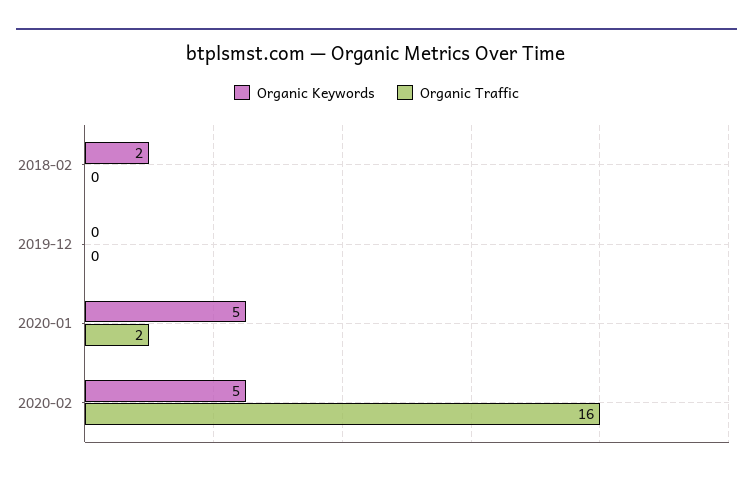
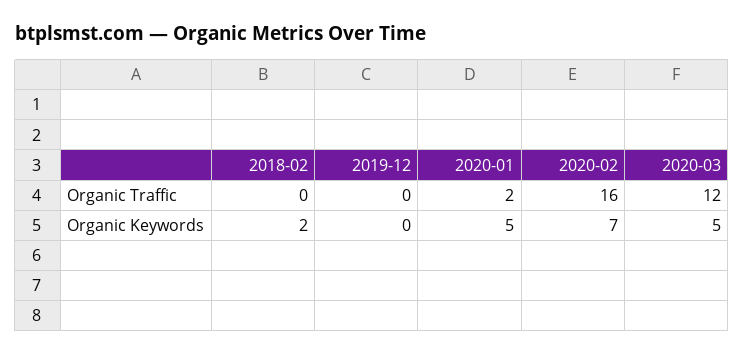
Organic Keywords, 2020-02: 5 -> 7
Organic Traffic, 2020-03: none -> 12
Organic Keywords, 2020-03: none -> 5

